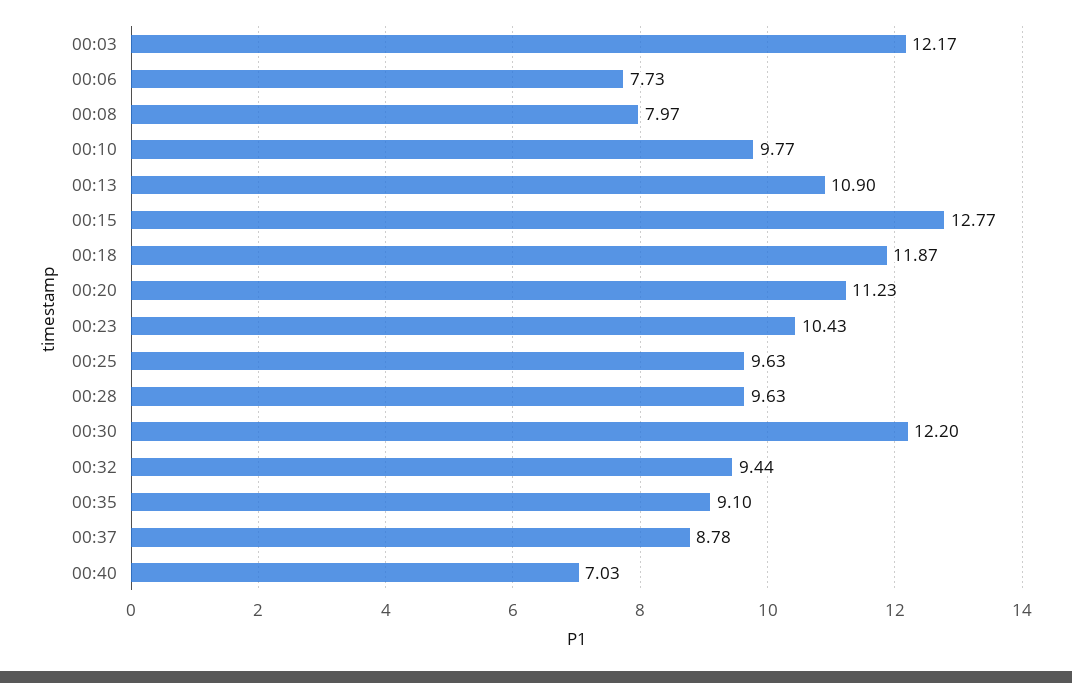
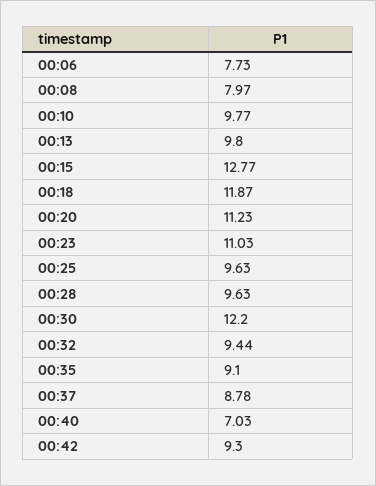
00:03: 12.17 -> none
00:13: 10.9 -> 9.8
00:23: 10.43 -> 11.03
00:42: none -> 9.3

